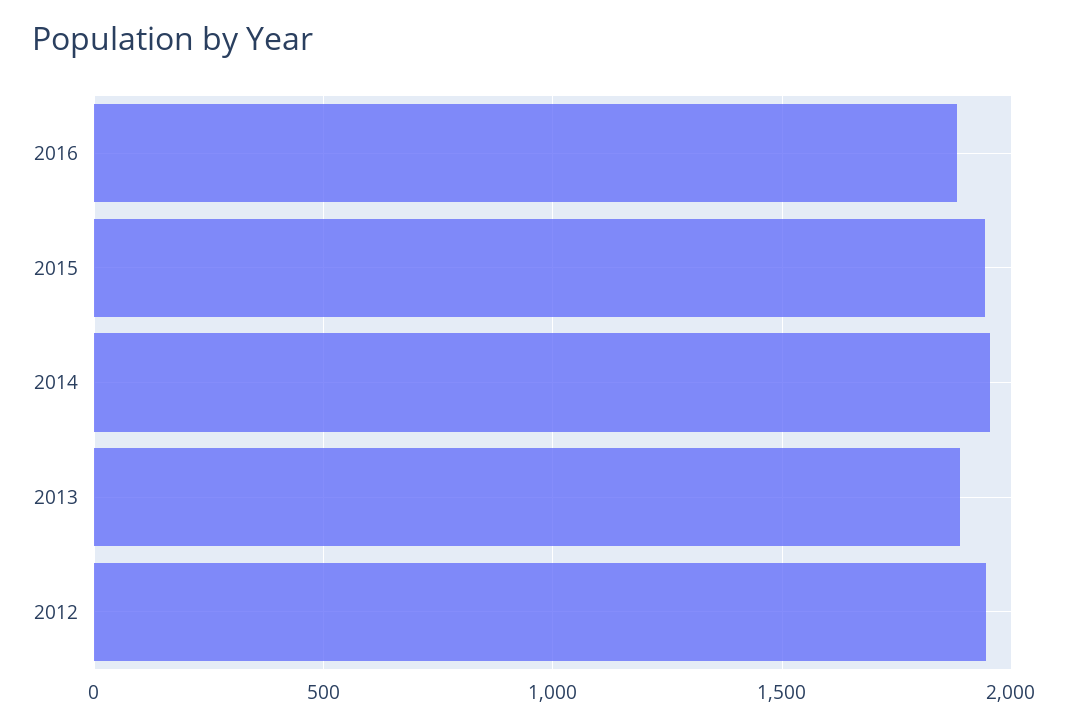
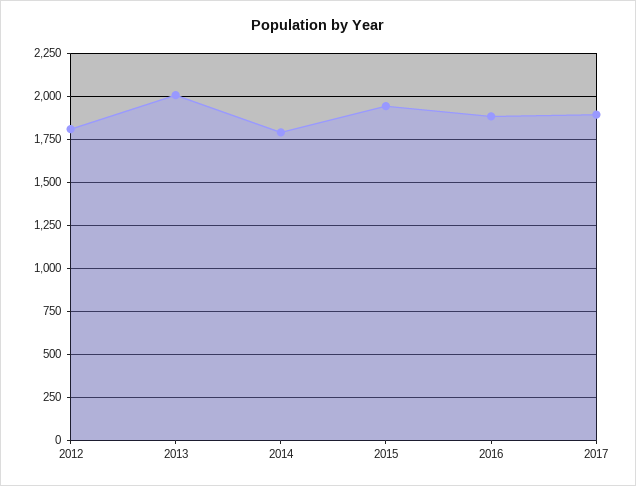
2014: 1950 -> 1800
2013: 1900 -> 2000
2012: 1950 -> 1800
2017: none -> 1900

